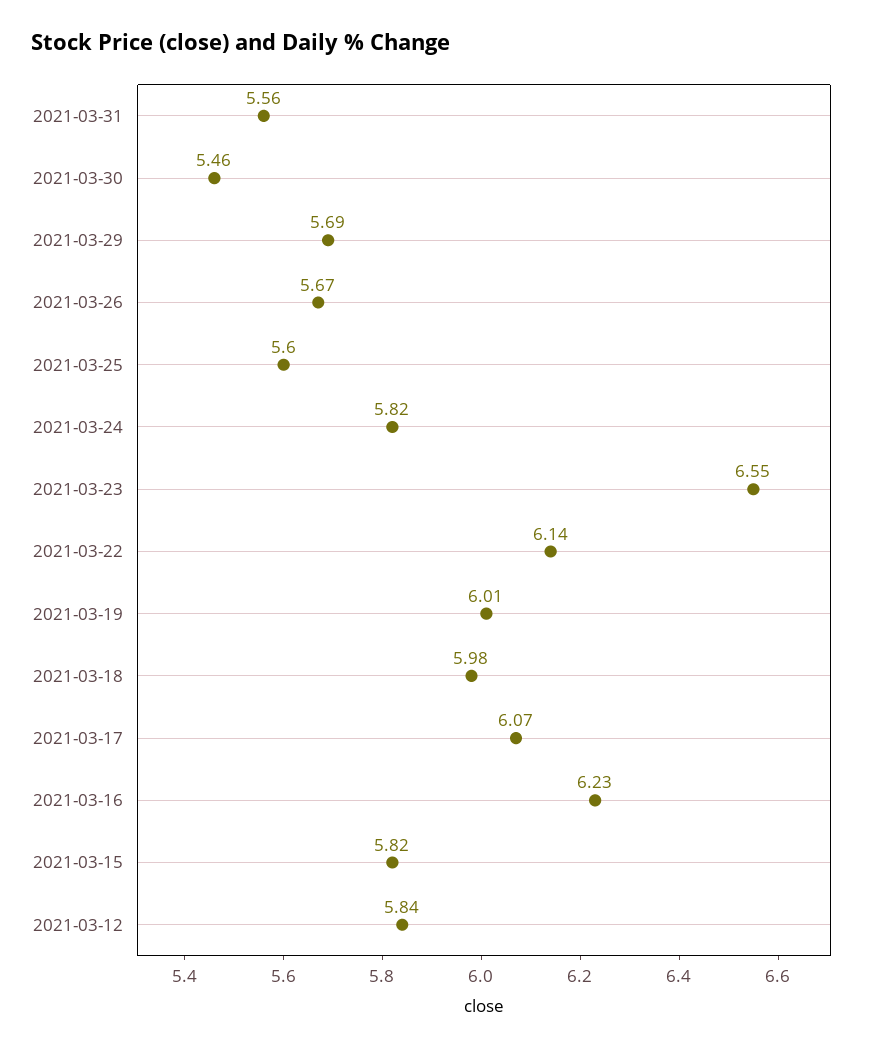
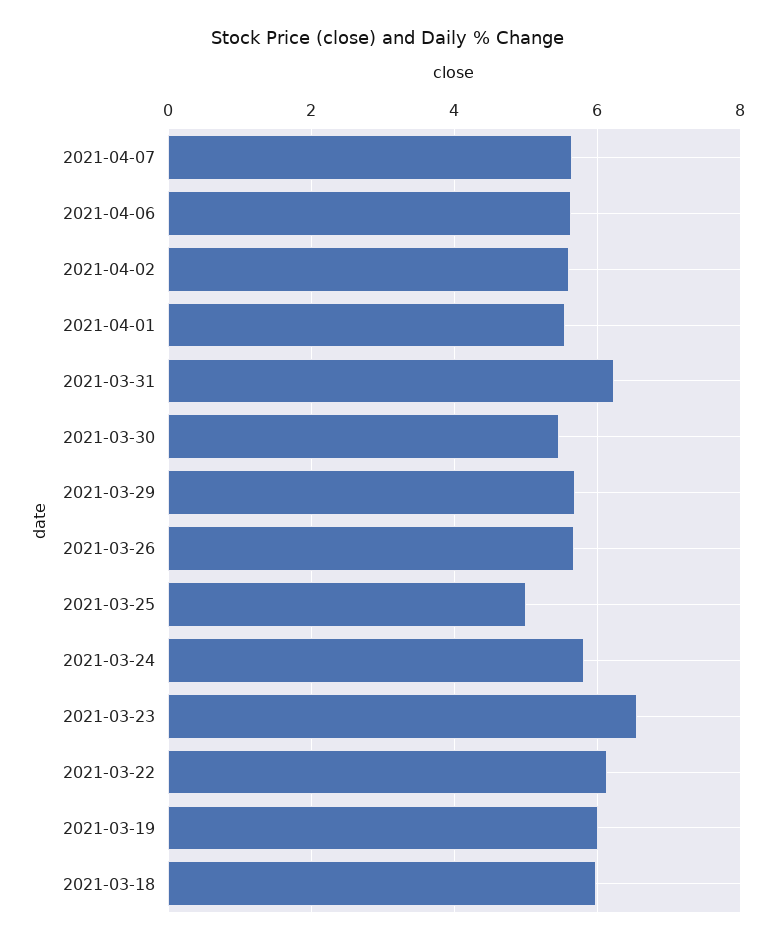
2021-03-31: 5.56 -> 6.2
2021-03-25: 5.6 -> 5
2021-03-17: 6.07 -> none
2021-03-16: 6.23 -> none
2021-03-15: 5.82 -> none
2021-03-12: 5.84 -> none
2021-04-07: none -> 5.6
2021-04-06: none -> 5.6
2021-04-02: none -> 5.6
2021-04-01: none -> 5.6

